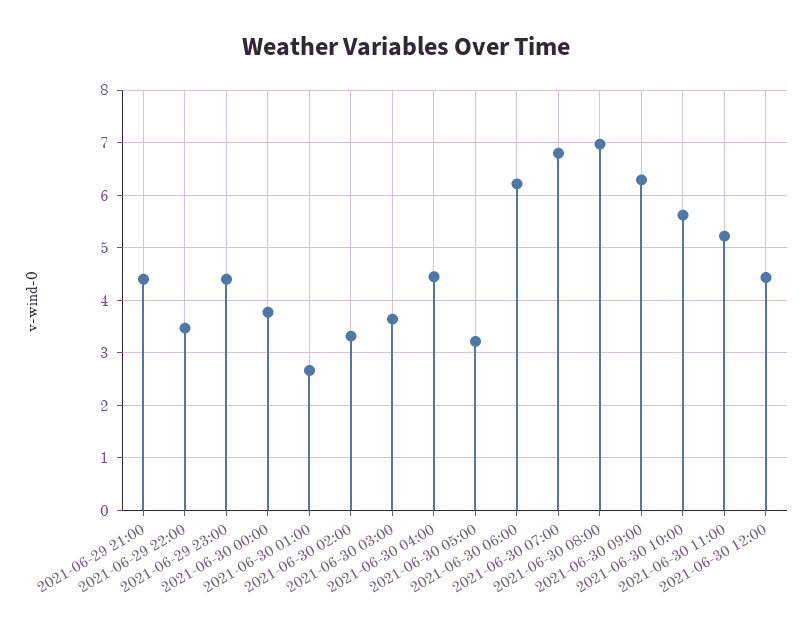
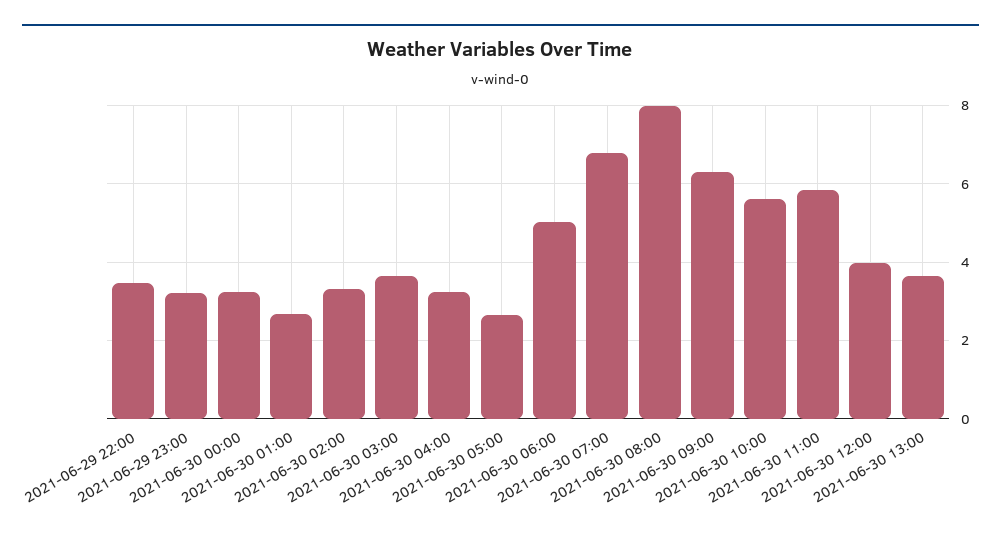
2021-06-29 21:00: 4.4 -> none
2021-06-29 23:00: 4.4 -> 3.2
2021-06-30 00:00: 3.8 -> 3.2
2021-06-30 04:00: 4.4 -> 3.2
2021-06-30 05:00: 3.2 -> 2.6
2021-06-30 06:00: 6.2 -> 5
2021-06-30 08:00: 7 -> 8
2021-06-30 11:00: 5.2 -> 5.8
2021-06-30 12:00: 4.4 -> 4
2021-06-30 13:00: none -> 3.6

